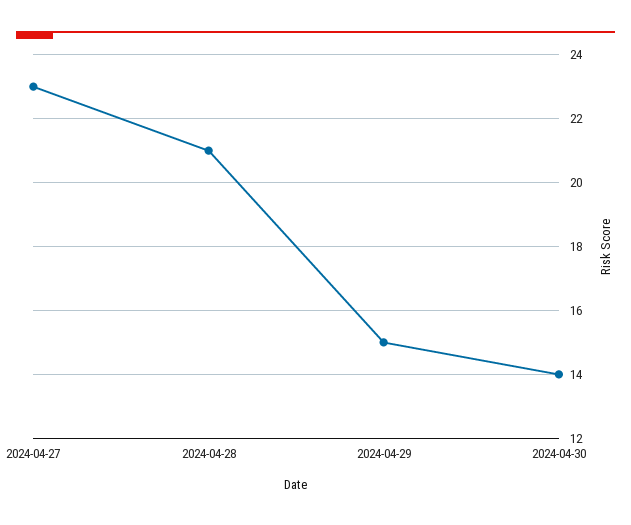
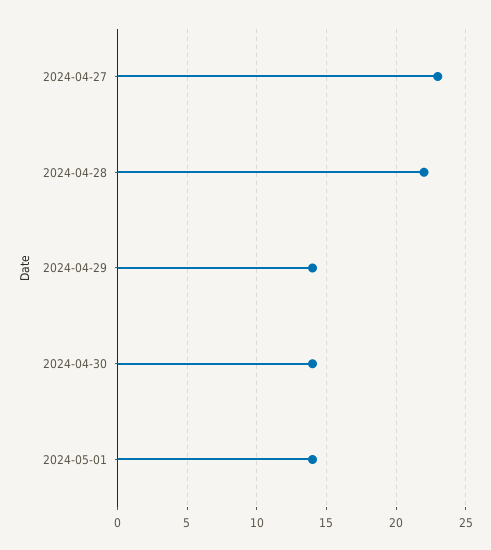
2024-04-28: 21 -> 22
2024-04-29: 15 -> 14
2024-05-01: none -> 14

